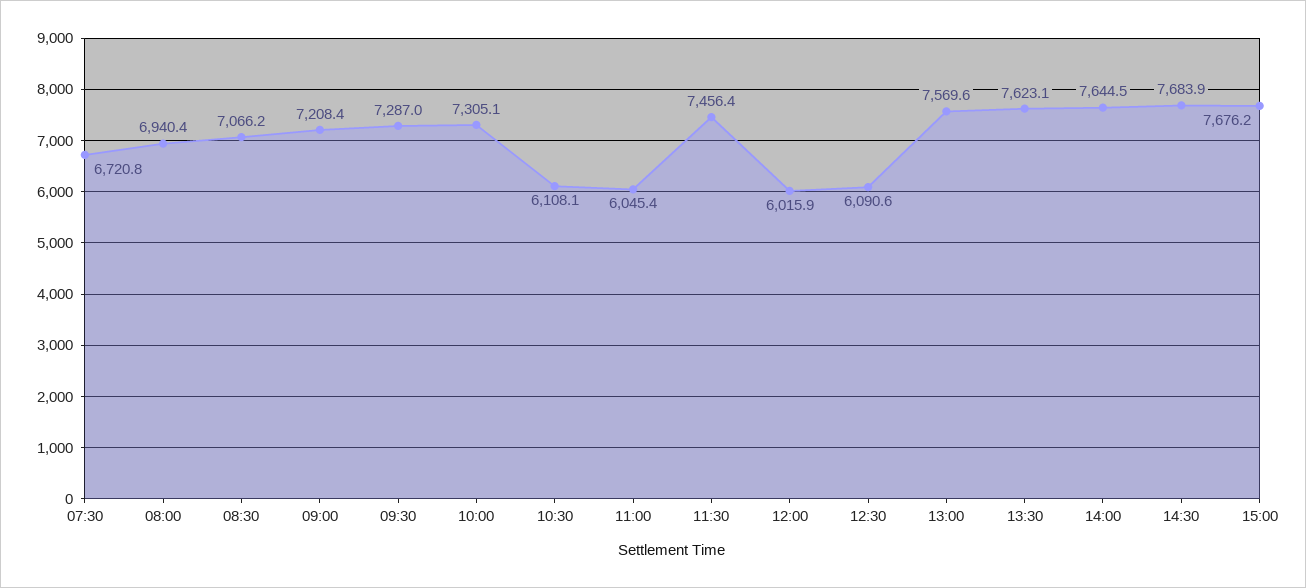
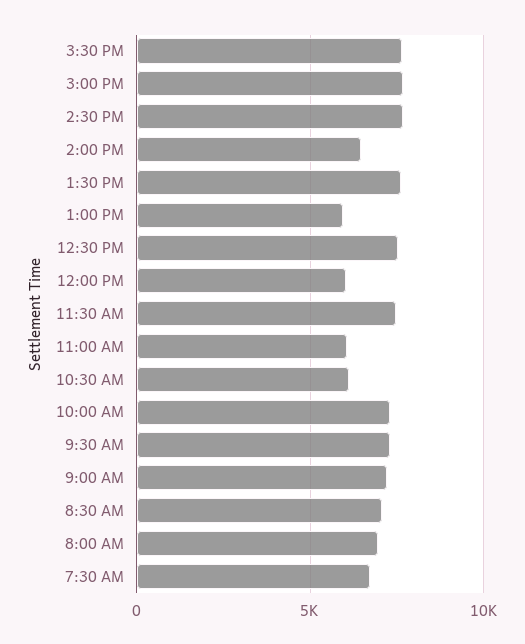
12:30: 6090.6 -> 7500
13:00: 7569.6 -> 6000
14:00: 7644.5 -> 6500
3:30 PM: none -> 7500

